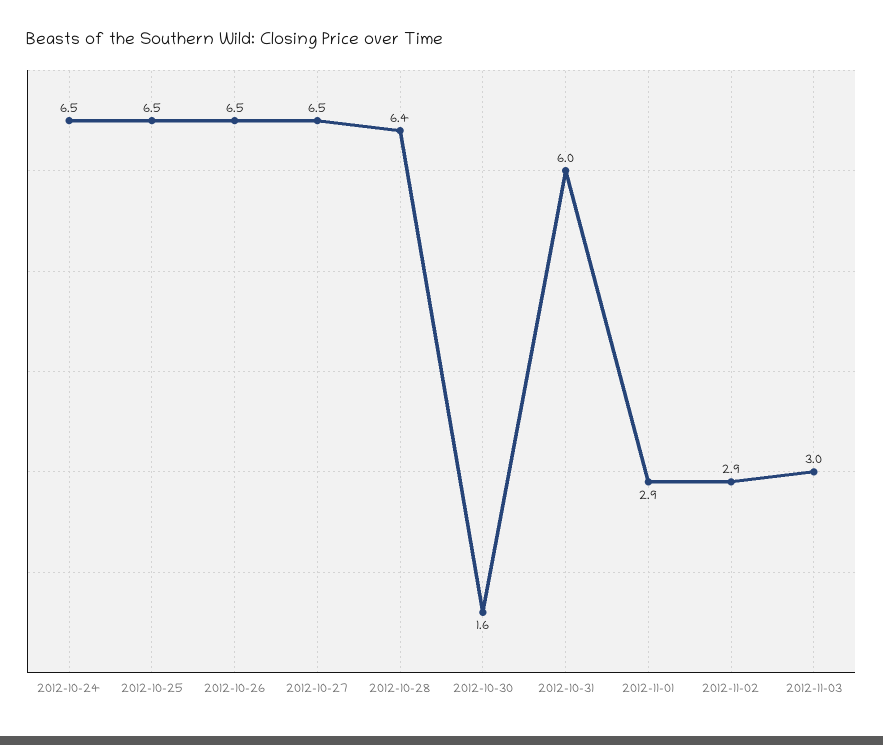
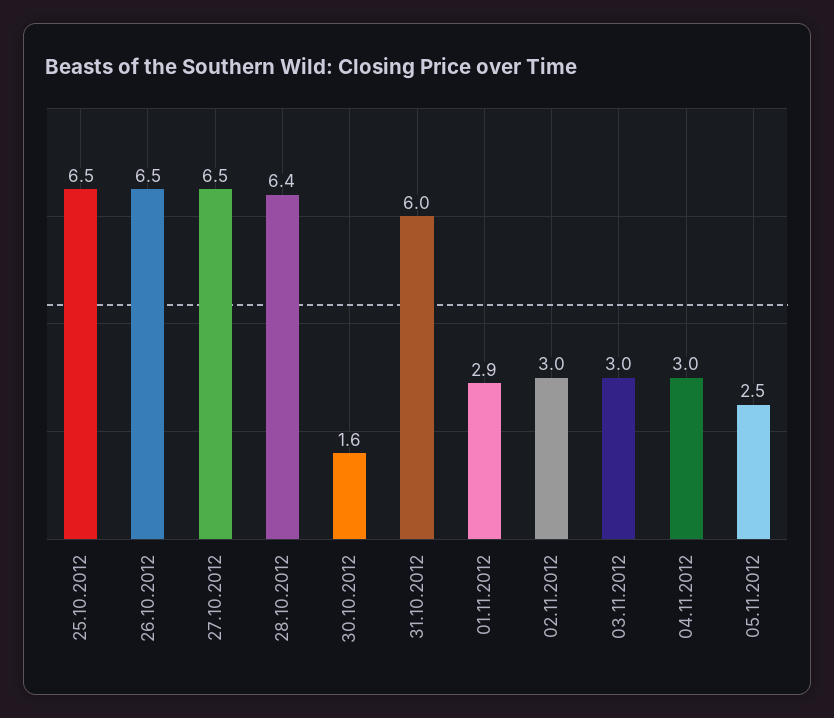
2012-10-24: 6.5 -> none
2012-11-02: 2.9 -> 3
04.11.2012: none -> 3
05.11.2012: none -> 2.5

